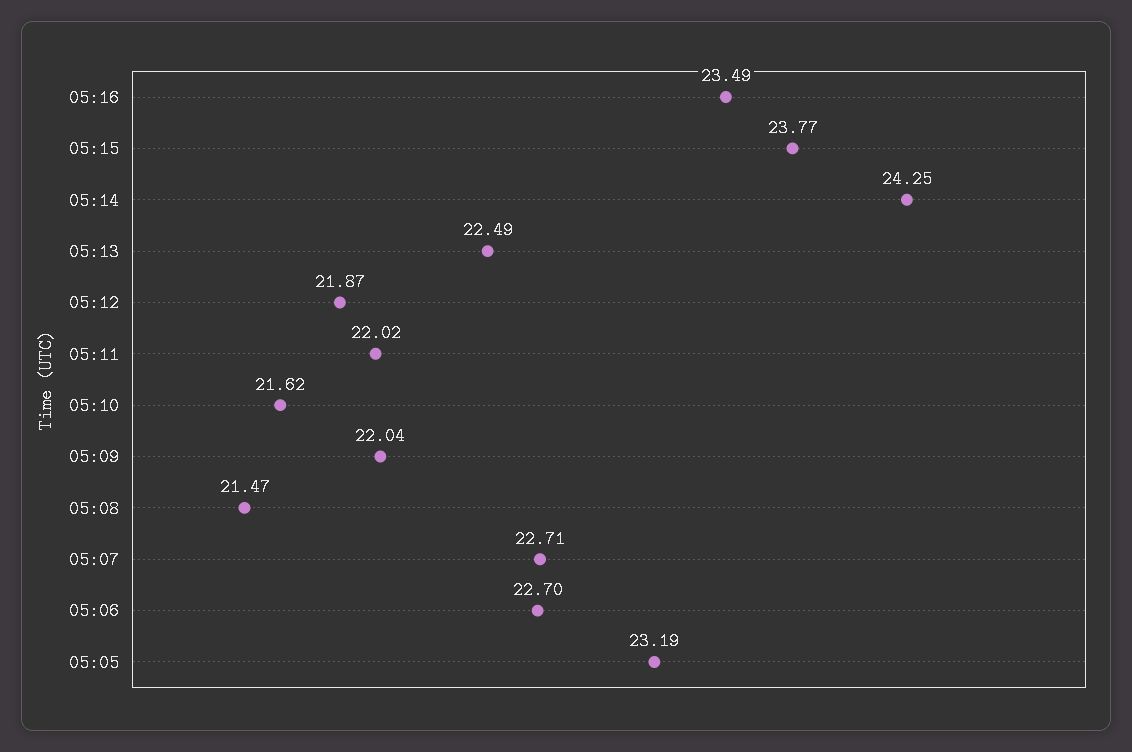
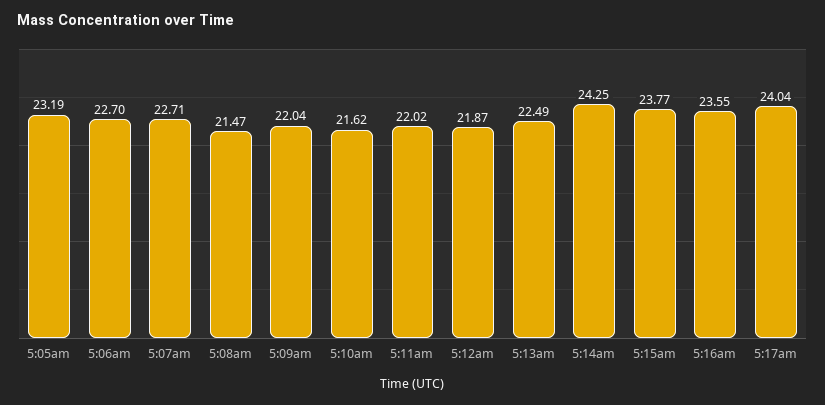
05:16: 23.49 -> 23.55
5:17am: none -> 24.04

